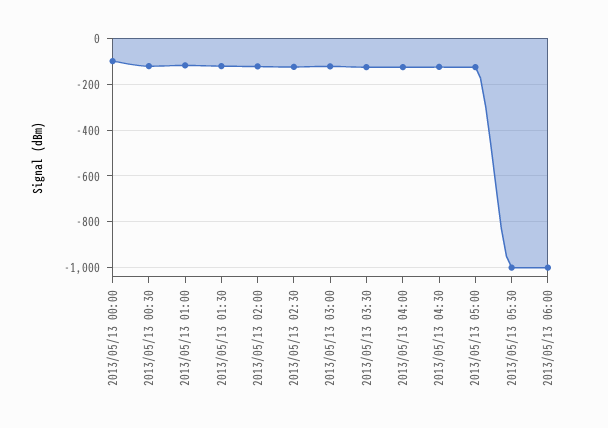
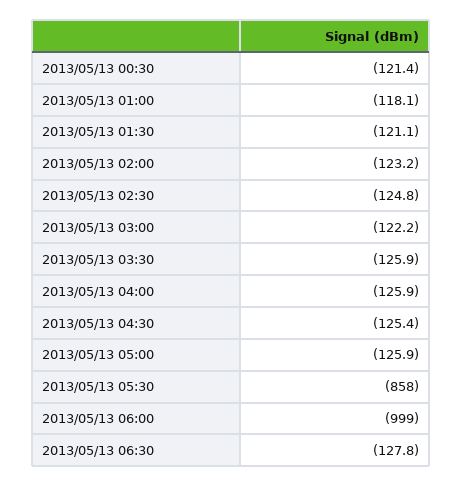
2013/05/13 00:00: -100 -> none
2013/05/13 05:30: -1000 -> -858
2013/05/13 06:30: none -> -127.8

